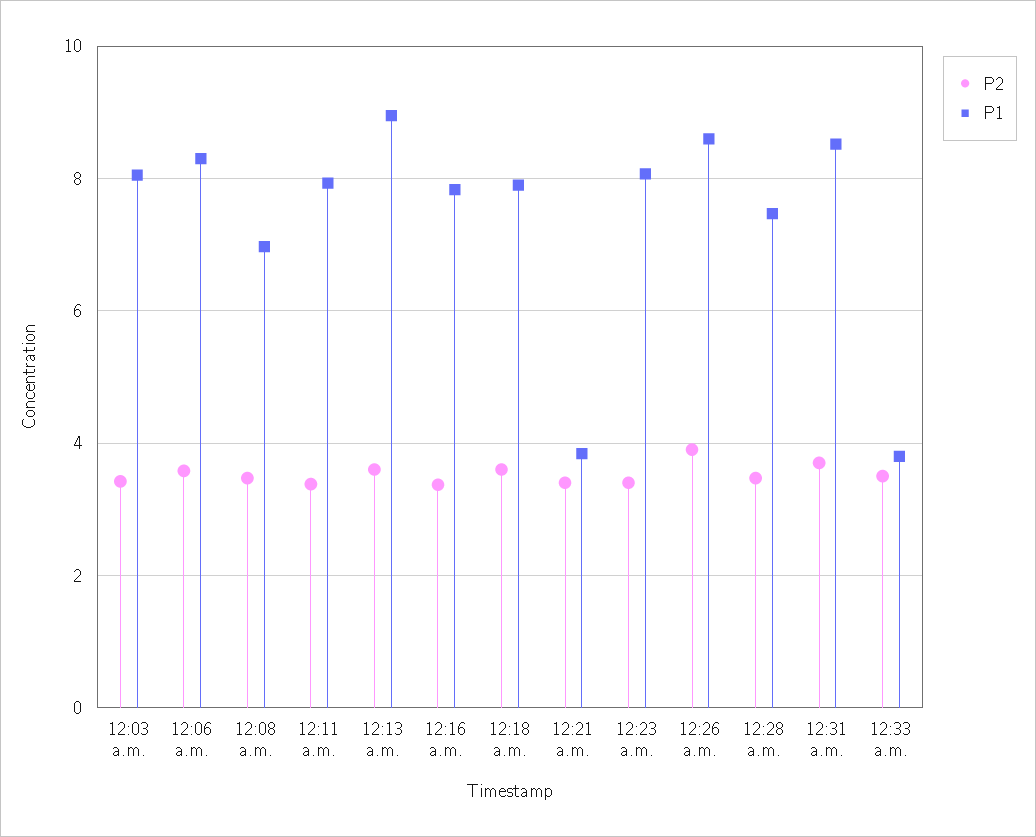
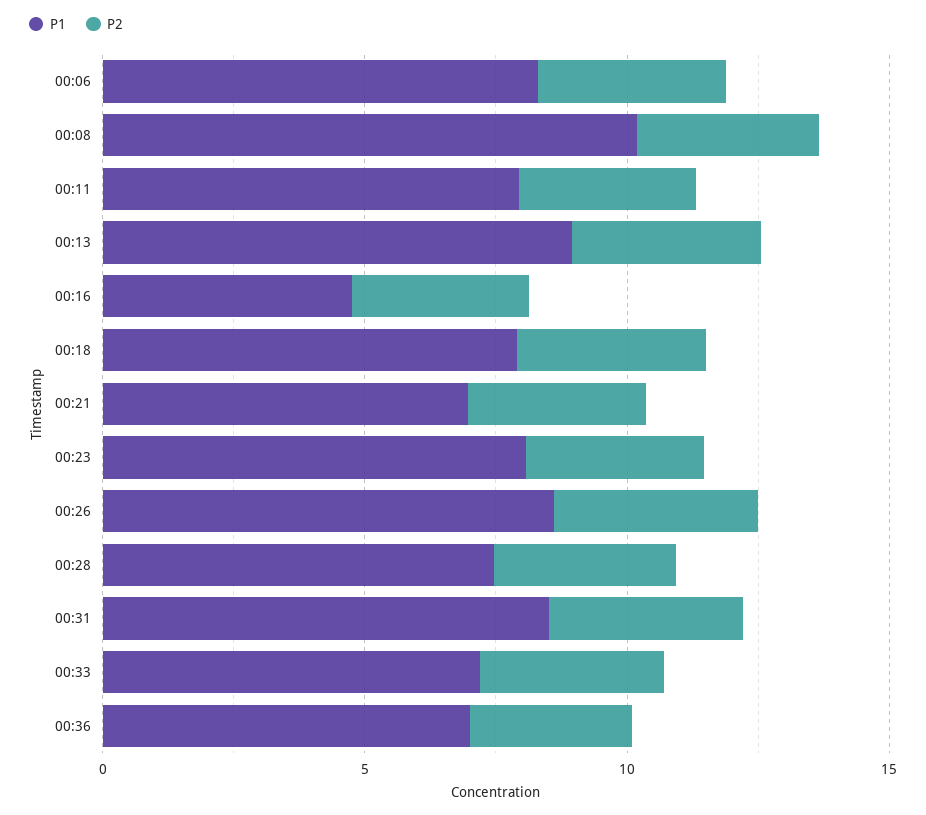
P2, 12:03 a.m.: 3.4 -> none
P1, 12:03 a.m.: 8 -> none
P1, 12:08 a.m.: 7 -> 10
P1, 12:16 a.m.: 7.8 -> 5
P1, 12:21 a.m.: 3.8 -> 7
P1, 12:33 a.m.: 3.8 -> 7
P1, 00:36: none -> 7
P2, 00:36: none -> 3

